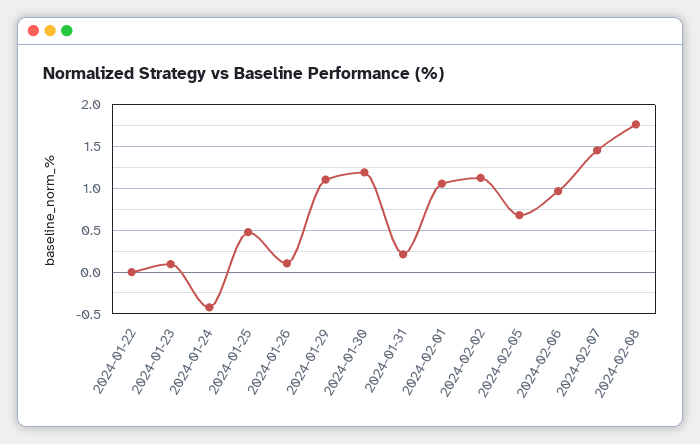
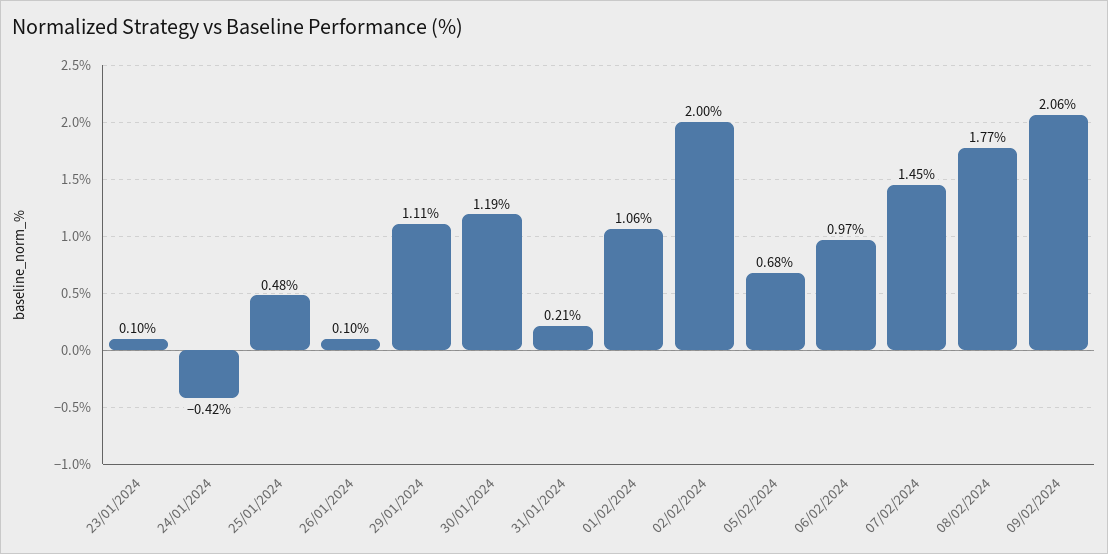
2024-01-22: 0 -> none
2024-02-02: 1.1 -> 2
09/02/2024: none -> 2.06

